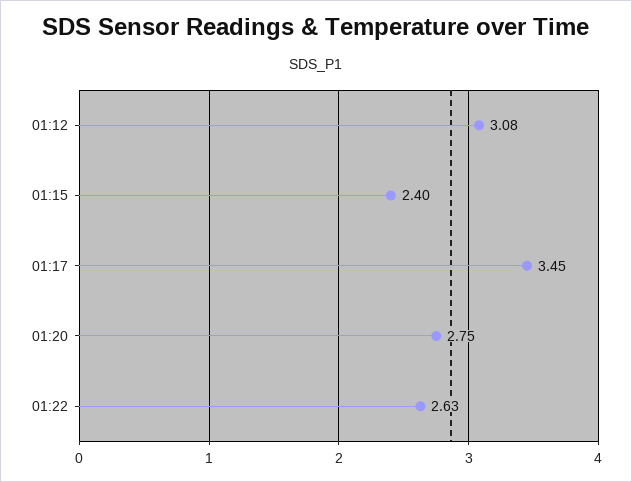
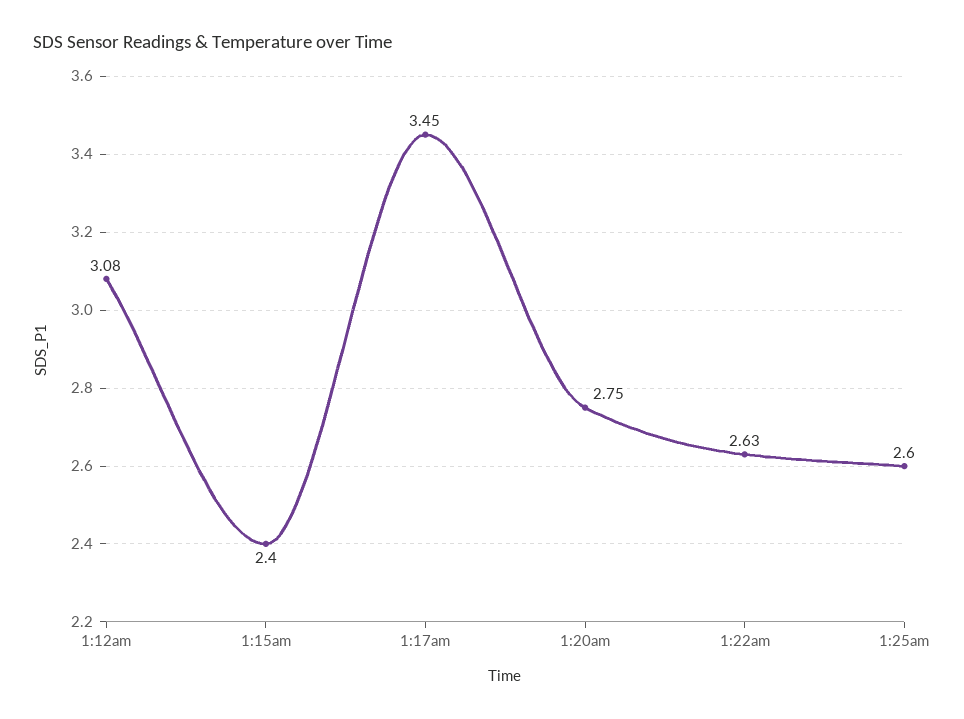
1:25am: none -> 2.6

